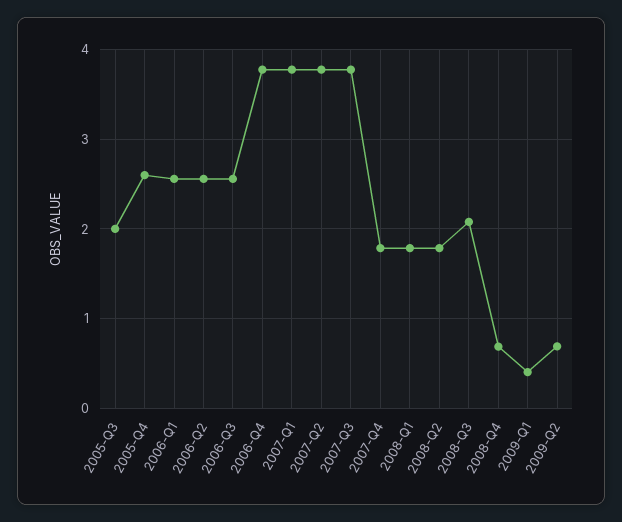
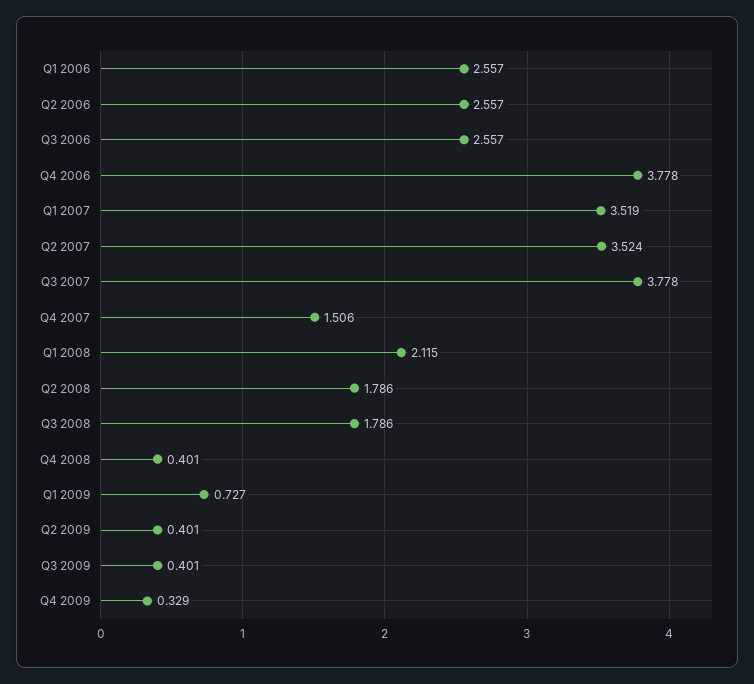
2005-Q3: 2 -> none
2005-Q4: 2.6 -> none
2007-Q1: 3.8 -> 3.519
2007-Q2: 3.8 -> 3.524
2007-Q4: 1.8 -> 1.506
2008-Q1: 1.8 -> 2.115
2008-Q3: 2.1 -> 1.786
2008-Q4: 0.7 -> 0.401
2009-Q1: 0.4 -> 0.727
2009-Q2: 0.7 -> 0.401
Q3 2009: none -> 0.401
Q4 2009: none -> 0.329

